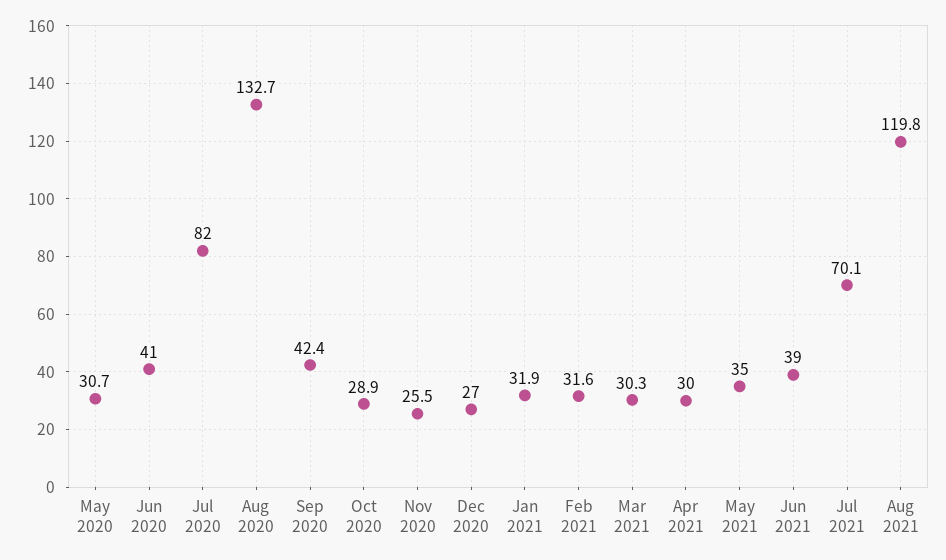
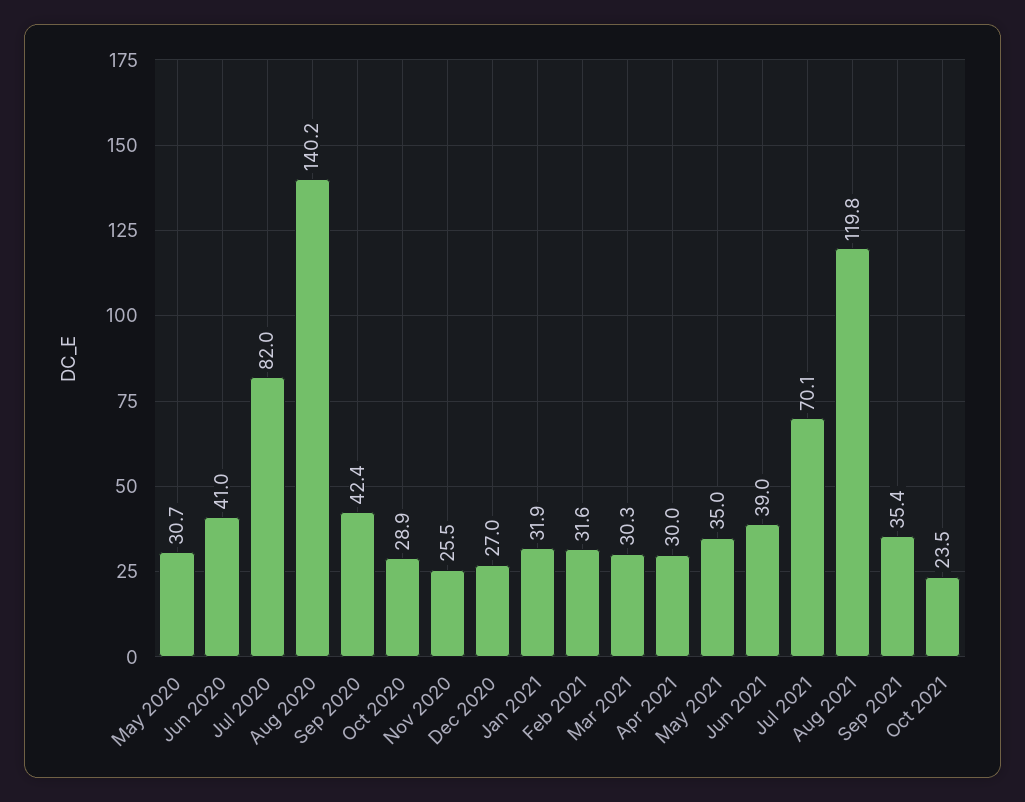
Aug 2020: 132.7 -> 140.2
Sep 2021: none -> 35.4
Oct 2021: none -> 23.5

